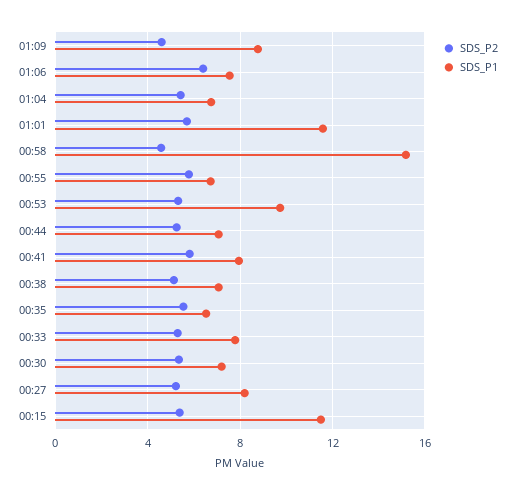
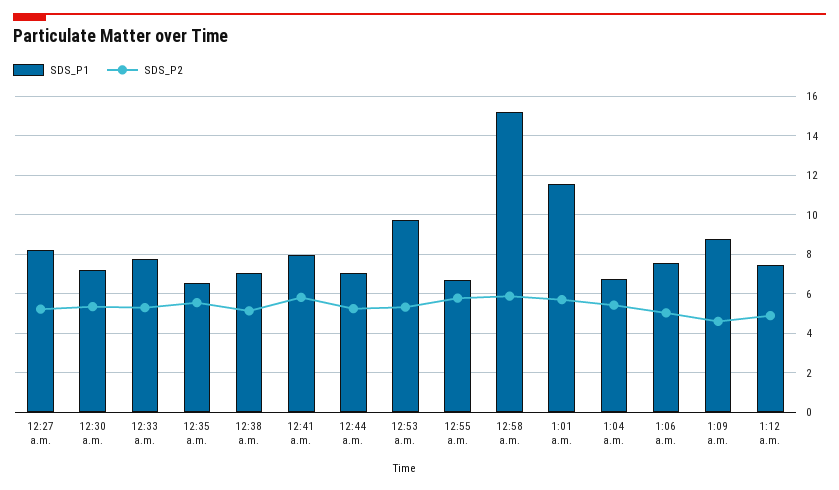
SDS_P2, 01:06: 6.5 -> 5
SDS_P2, 00:58: 4.5 -> 6
SDS_P2, 00:15: 5.5 -> none
SDS_P1, 00:15: 11.5 -> none
SDS_P1, 1:12 a.m.: none -> 7.5
SDS_P2, 1:12 a.m.: none -> 5

